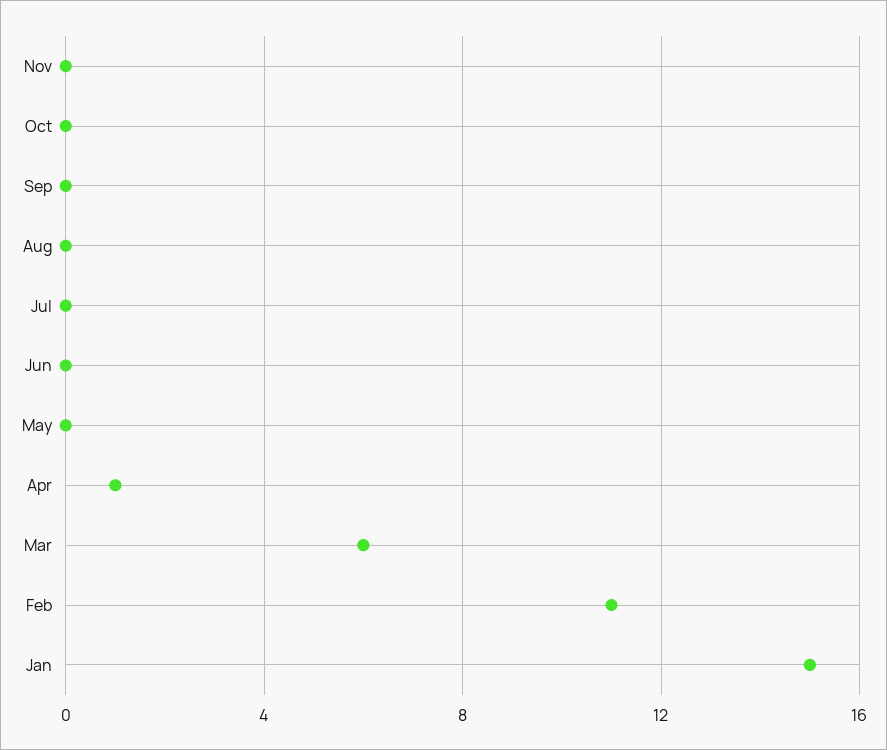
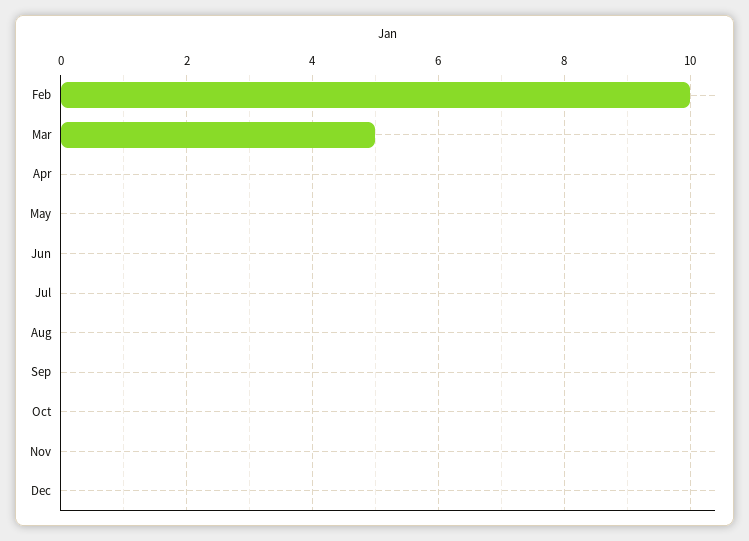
Apr: 1 -> 0
Mar: 6 -> 5
Feb: 11 -> 10
Jan: 15 -> none
Dec: none -> 0

